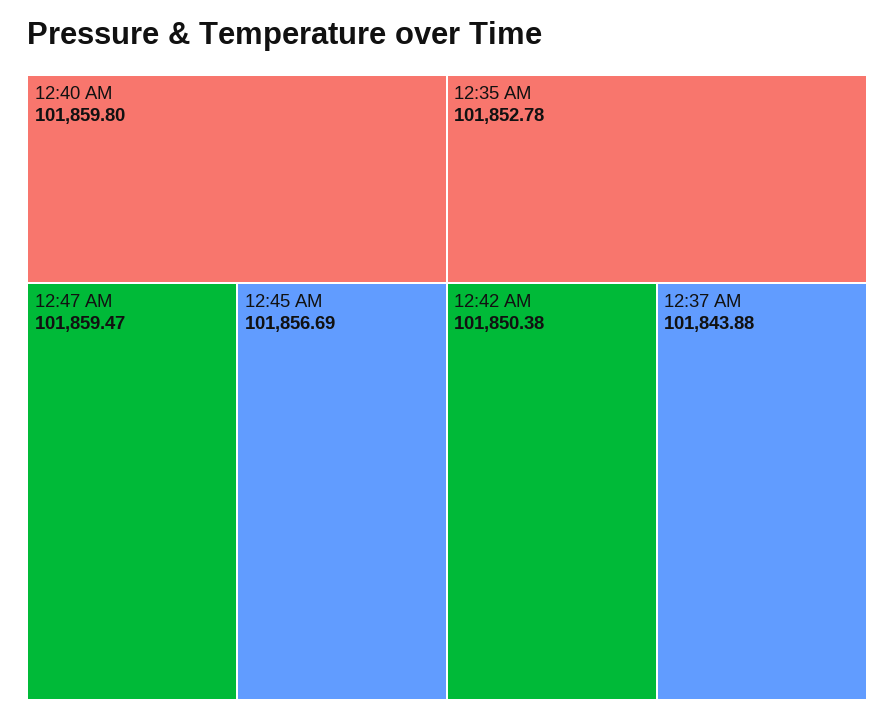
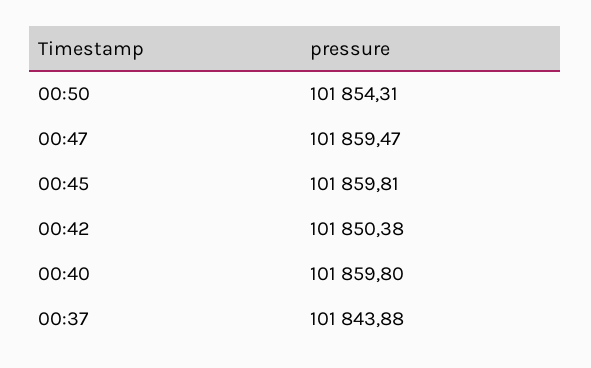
12:45 AM: 101856.69 -> 101859.81
12:35 AM: 101852.78 -> none
00:50: none -> 101854.31

